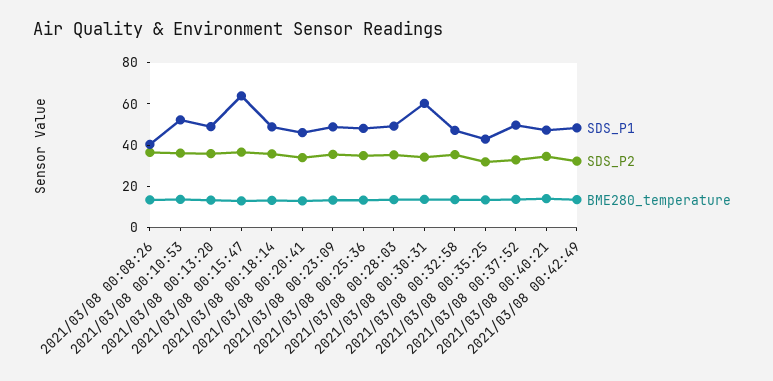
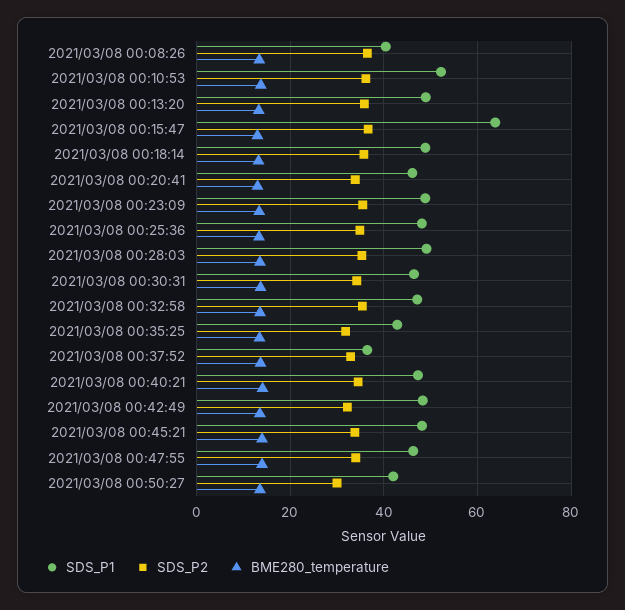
SDS_P1, 2021/03/08 00:30:31: 60 -> 46
SDS_P1, 2021/03/08 00:37:52: 50 -> 36
SDS_P1, 2021/03/08 00:45:21: none -> 48
SDS_P2, 2021/03/08 00:45:21: none -> 34
BME280_temperature, 2021/03/08 00:45:21: none -> 14
SDS_P1, 2021/03/08 00:47:55: none -> 46
SDS_P2, 2021/03/08 00:47:55: none -> 34
BME280_temperature, 2021/03/08 00:47:55: none -> 14
SDS_P1, 2021/03/08 00:50:27: none -> 42
SDS_P2, 2021/03/08 00:50:27: none -> 30
BME280_temperature, 2021/03/08 00:50:27: none -> 14

